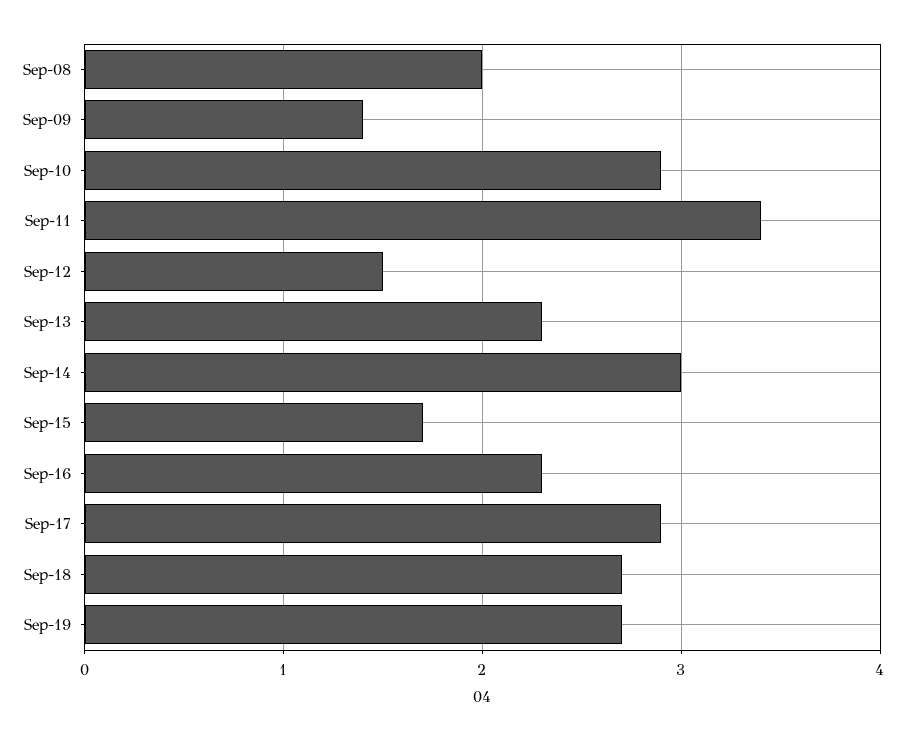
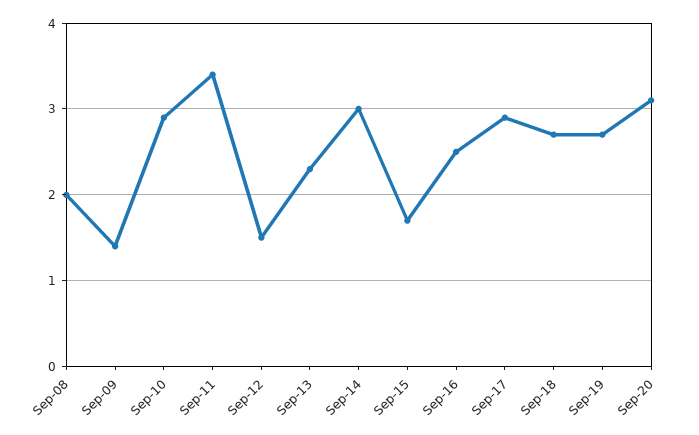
Sep-16: 2.3 -> 2.5
Sep-20: none -> 3.1

